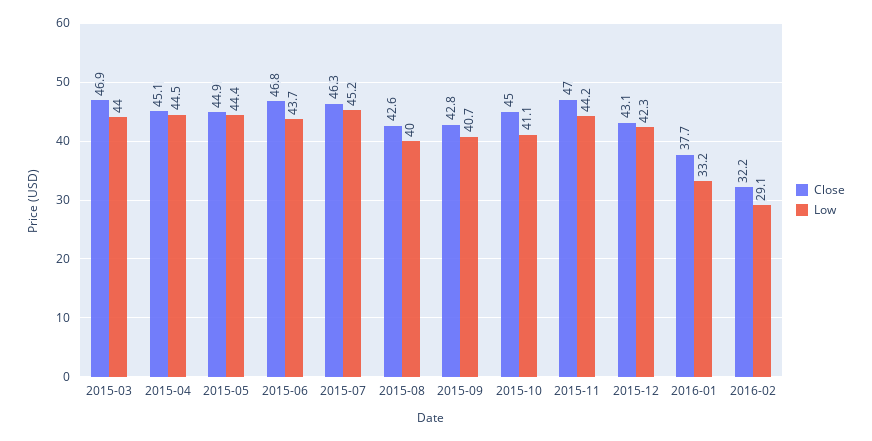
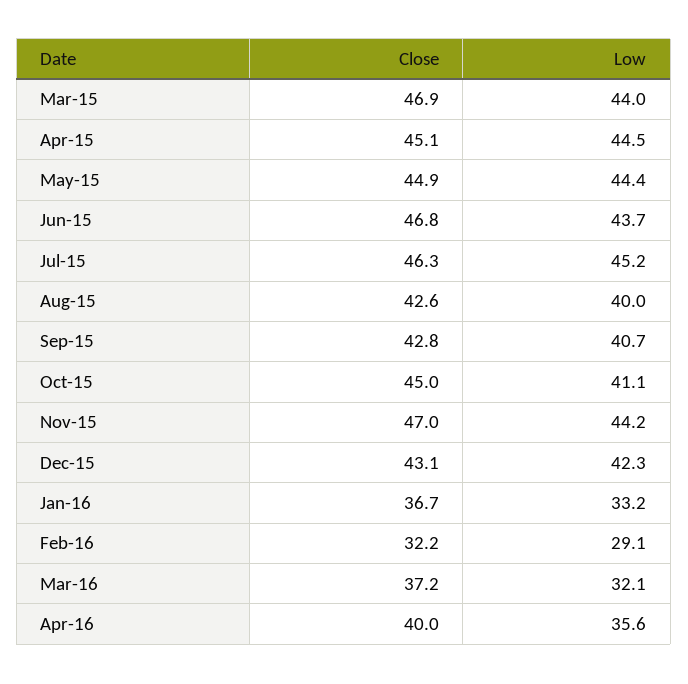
Close, 2016-01: 37.7 -> 36.7
Close, Mar-16: none -> 37.2
Low, Mar-16: none -> 32.1
Close, Apr-16: none -> 40
Low, Apr-16: none -> 35.6

